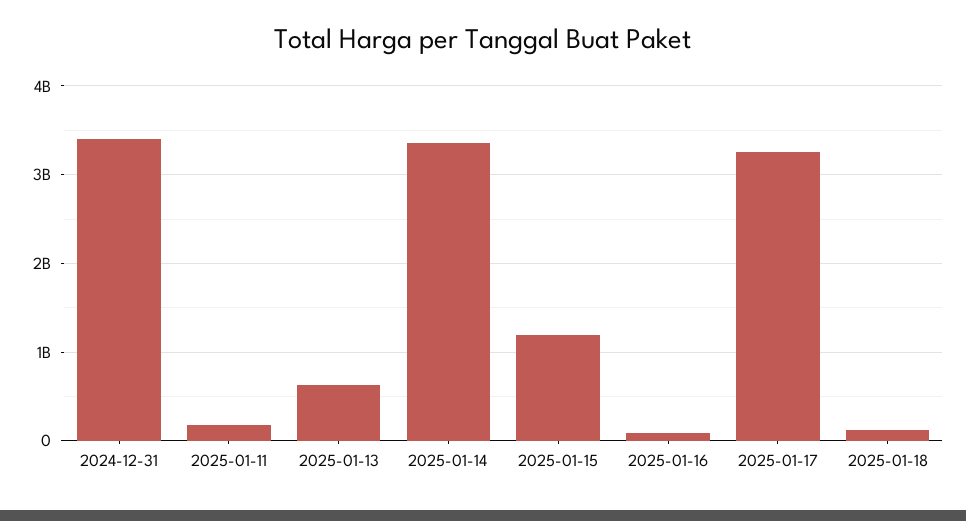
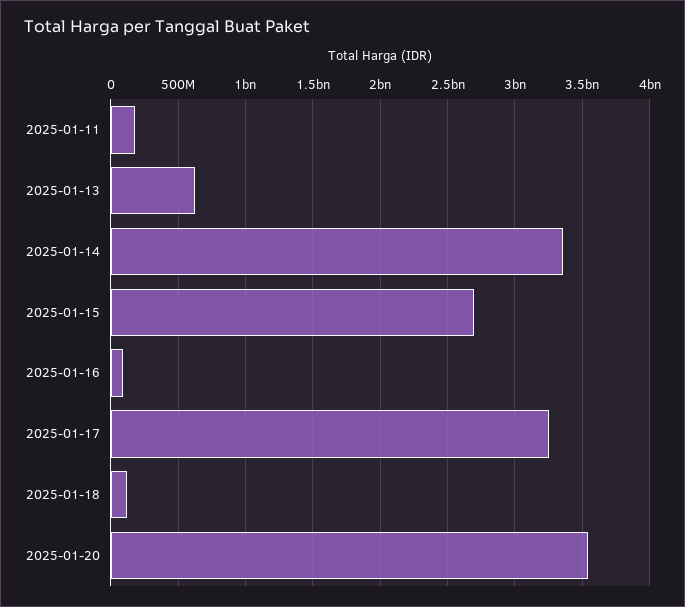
2024-12-31: 3400000000 -> none
2025-01-15: 1200000000 -> 2700000000
2025-01-20: none -> 3550000000

